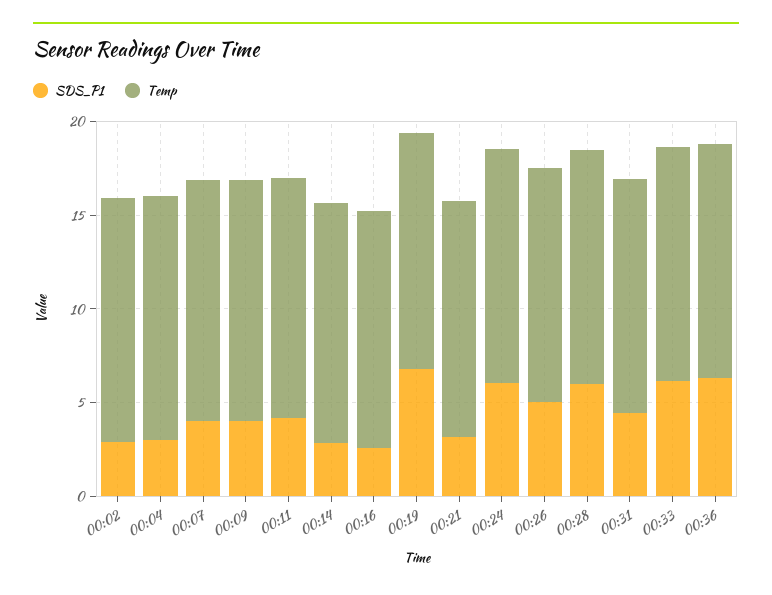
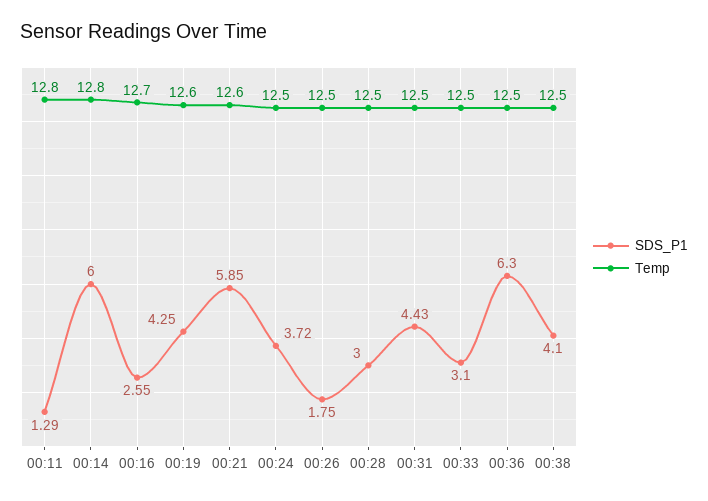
SDS_P1, 00:02: 3 -> none
Temp, 00:02: 13 -> none
SDS_P1, 00:04: 3 -> none
Temp, 00:04: 13 -> none
SDS_P1, 00:07: 4 -> none
Temp, 00:07: 13 -> none
SDS_P1, 00:09: 4 -> none
Temp, 00:09: 13 -> none
SDS_P1, 00:11: 4 -> 1.29
SDS_P1, 00:14: 3 -> 6
SDS_P1, 00:19: 7 -> 4.25
SDS_P1, 00:21: 3 -> 5.85
SDS_P1, 00:24: 6 -> 3.72
SDS_P1, 00:26: 5 -> 1.75
SDS_P1, 00:28: 6 -> 3
SDS_P1, 00:33: 6 -> 3.1
SDS_P1, 00:38: none -> 4.1
Temp, 00:38: none -> 12.5

